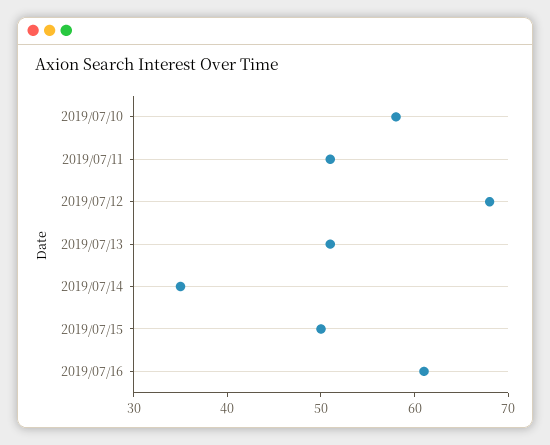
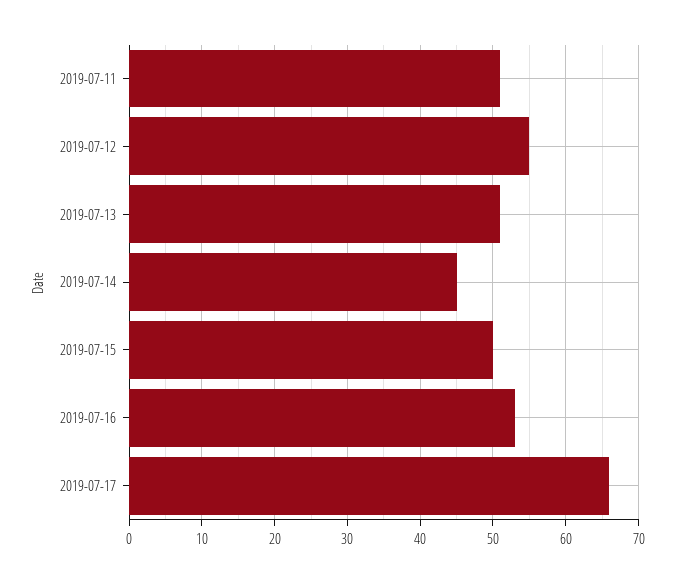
2019/07/10: 58 -> none
2019/07/12: 68 -> 55
2019/07/14: 35 -> 45
2019/07/16: 61 -> 53
2019-07-17: none -> 66

